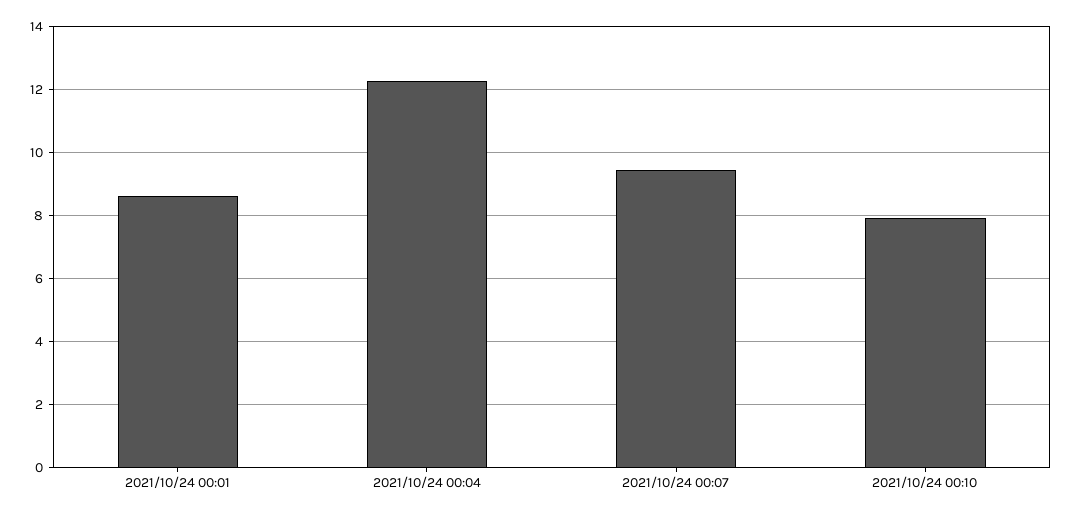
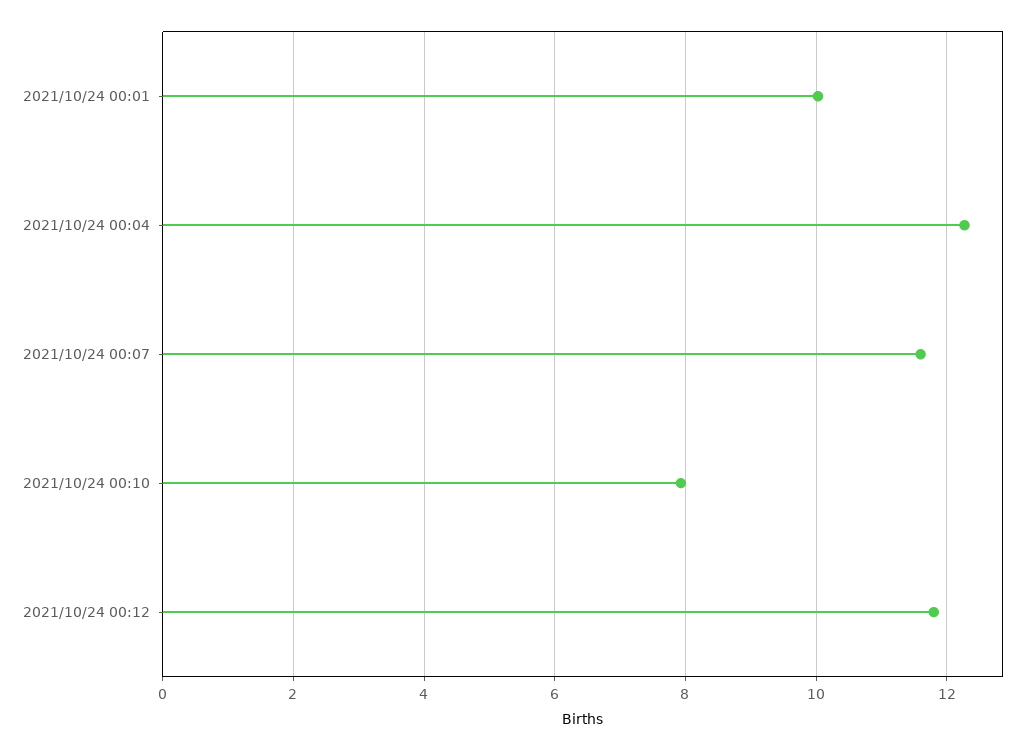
2021/10/24 00:01: 8.6 -> 10
2021/10/24 00:07: 9.4 -> 11.6
2021/10/24 00:12: none -> 11.8

